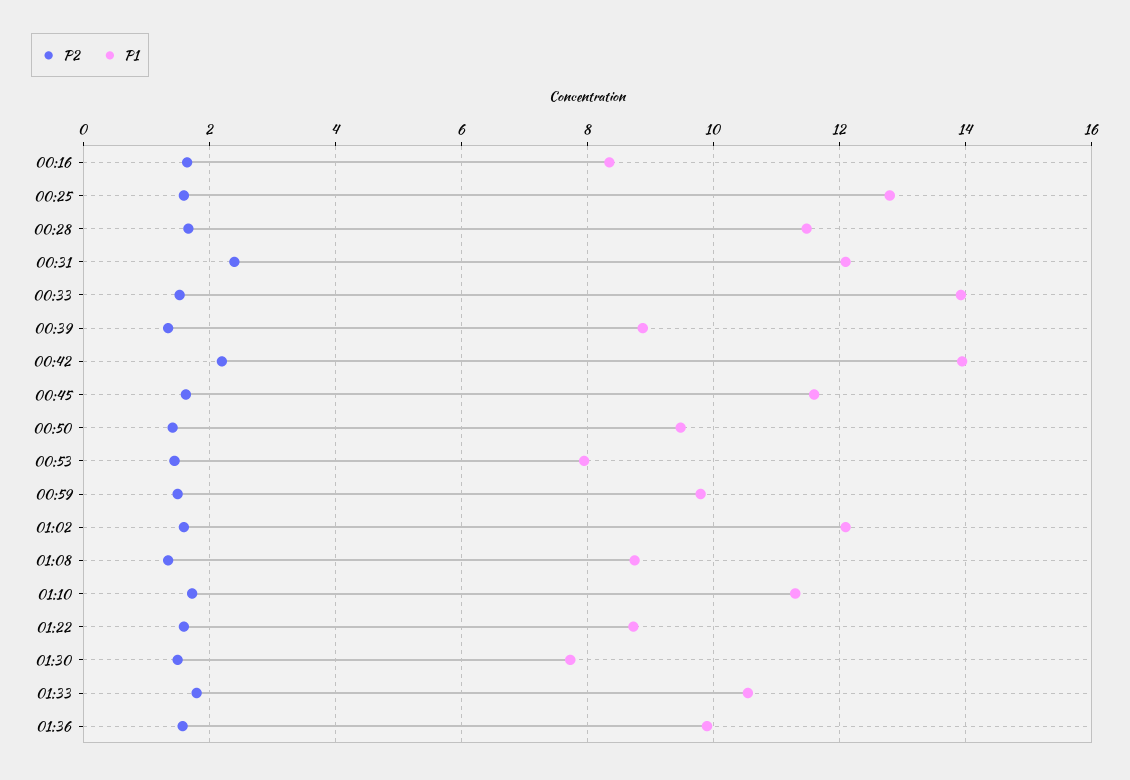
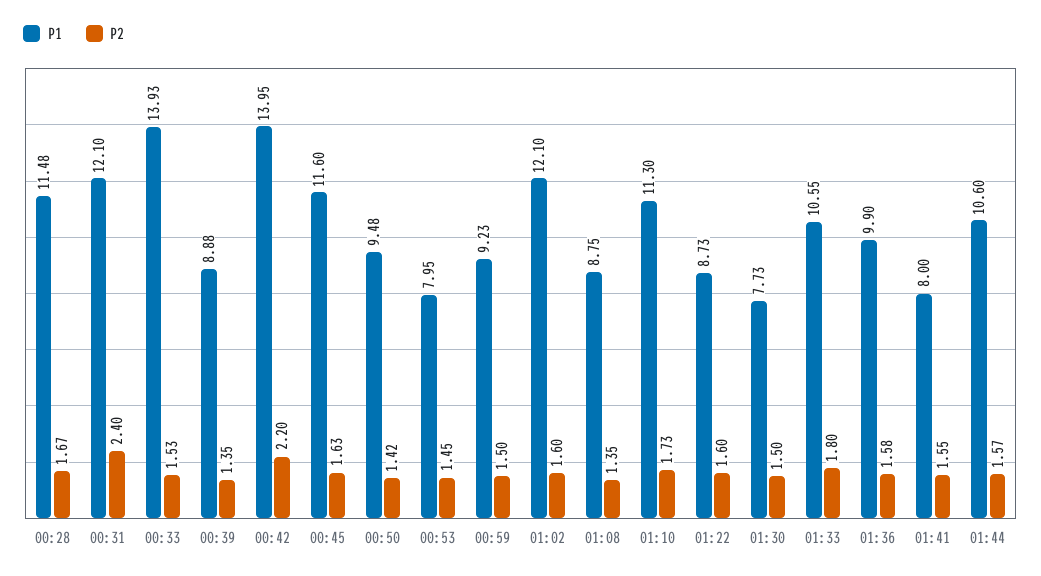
P2, 00:16: 1.6 -> none
P1, 00:16: 8.4 -> none
P2, 00:25: 1.6 -> none
P1, 00:25: 12.8 -> none
P1, 00:59: 9.8 -> 9.23
P1, 01:41: none -> 8
P2, 01:41: none -> 1.55
P1, 01:44: none -> 10.6
P2, 01:44: none -> 1.57

